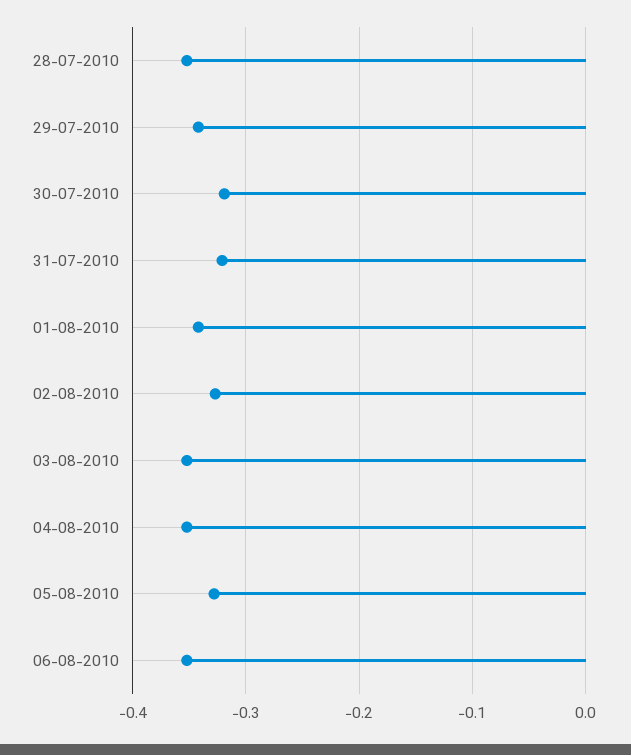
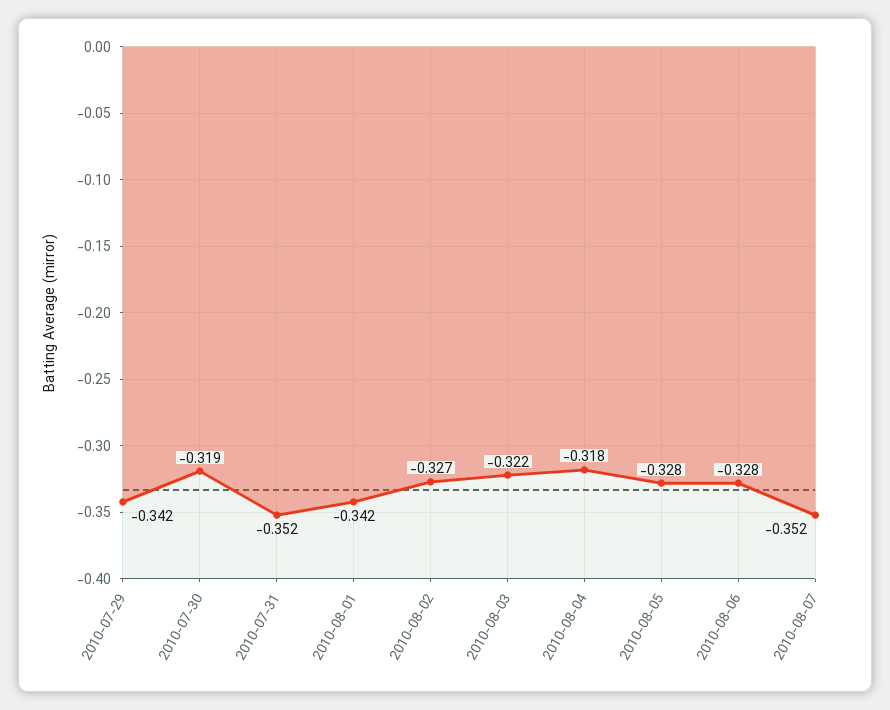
28-07-2010: -0.35 -> none
31-07-2010: -0.32 -> -0.352
03-08-2010: -0.35 -> -0.322
04-08-2010: -0.35 -> -0.318
06-08-2010: -0.35 -> -0.328
2010-08-07: none -> -0.352

